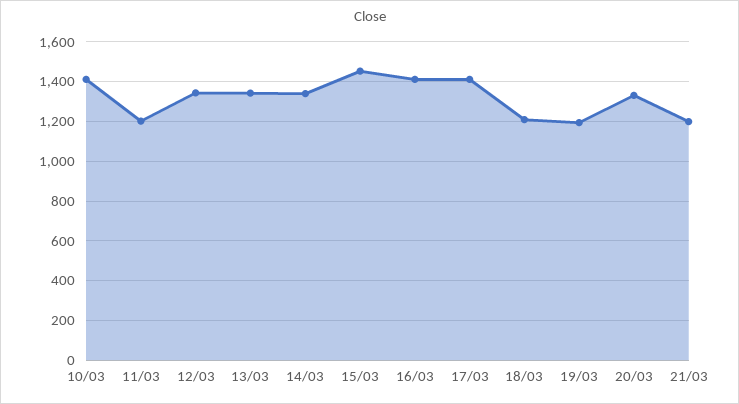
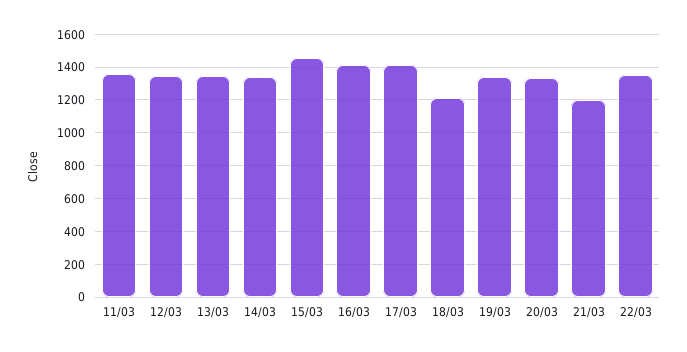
10/03: 1400 -> none
11/03: 1200 -> 1350
19/03: 1200 -> 1350
22/03: none -> 1350

